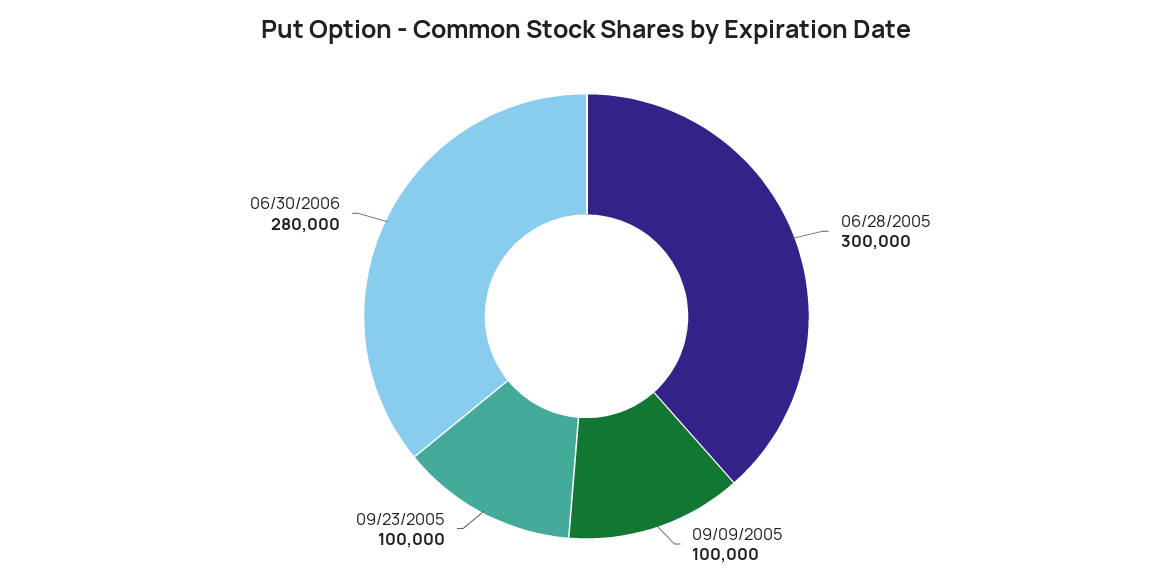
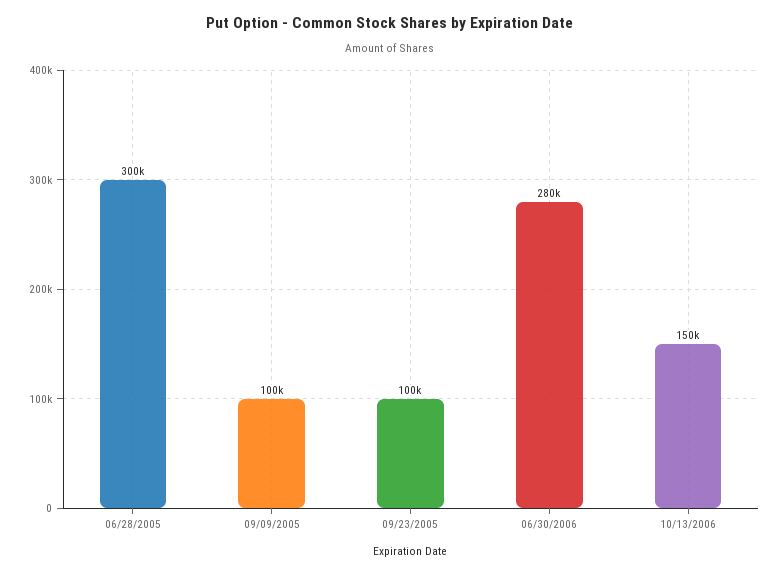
10/13/2006: none -> 150000

